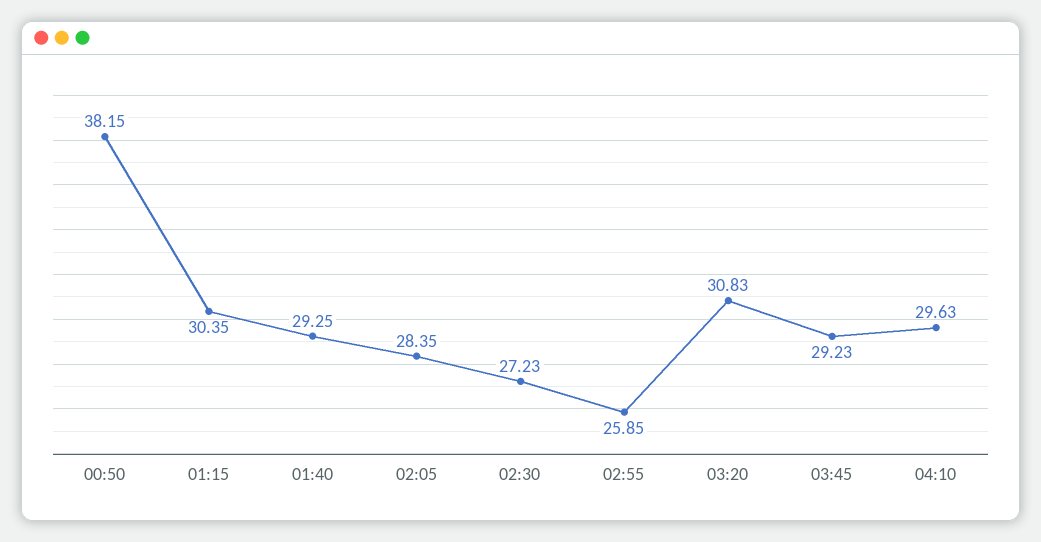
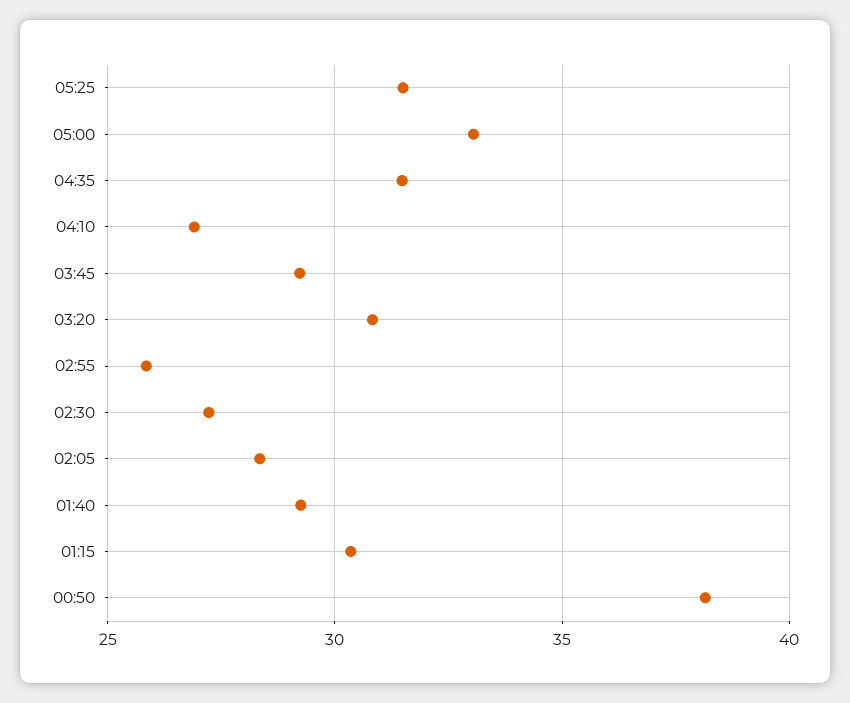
04:10: 29.63 -> 27
05:25: none -> 31.5
05:00: none -> 33
04:35: none -> 31.5

